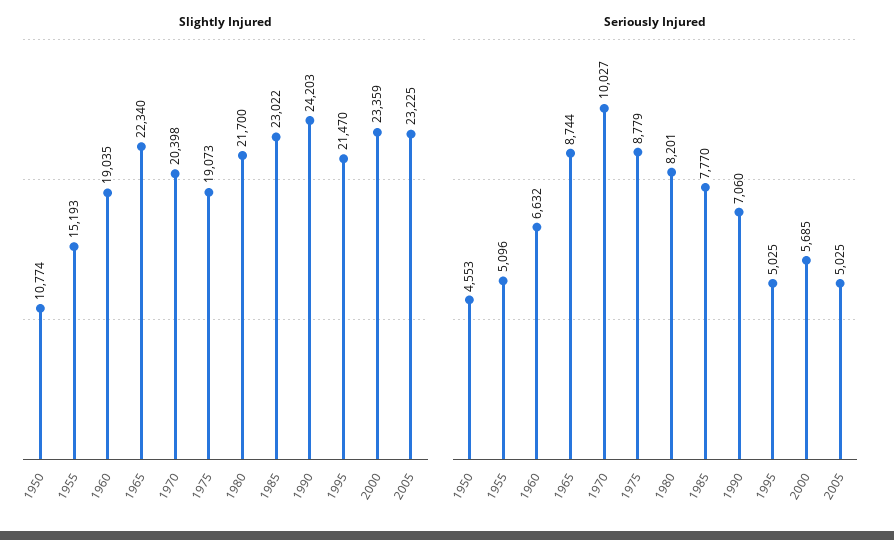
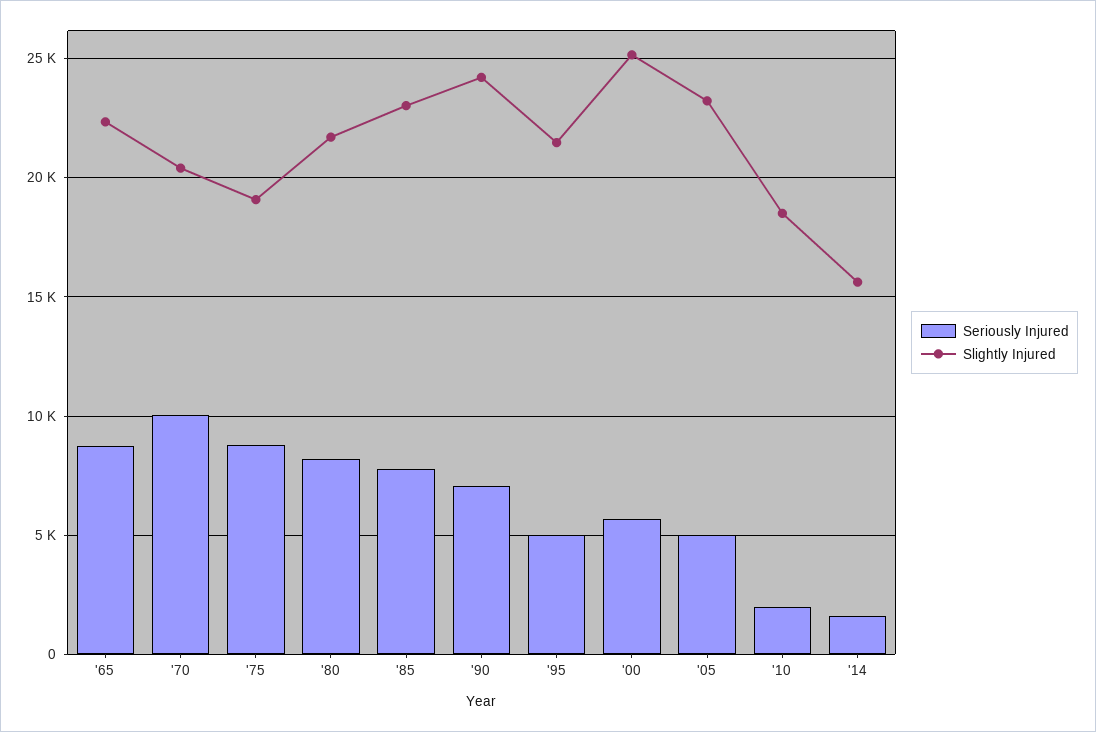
Slightly Injured, 1950: 10774 -> none
Slightly Injured, 1955: 15193 -> none
Slightly Injured, 1960: 19035 -> none
Slightly Injured, 2000: 23359 -> 25000
Seriously Injured, 1950: 4553 -> none
Seriously Injured, 1955: 5096 -> none
Seriously Injured, 1960: 6632 -> none
Seriously Injured, '10: none -> 2000
Slightly Injured, '10: none -> 18500
Seriously Injured, '14: none -> 1500
Slightly Injured, '14: none -> 15500

